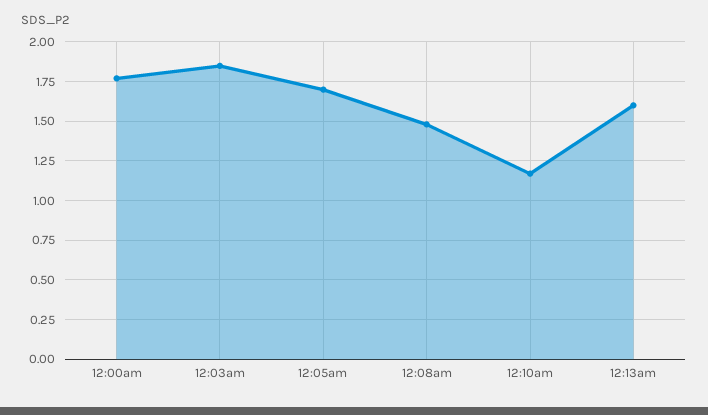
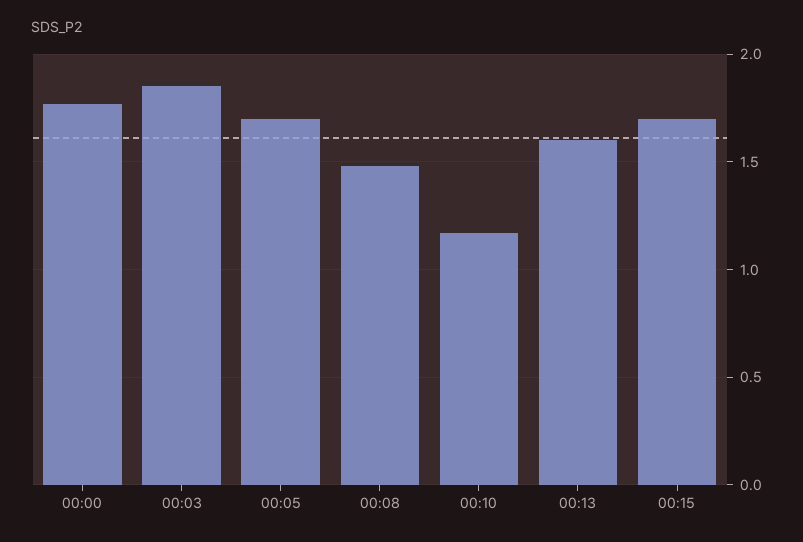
00:15: none -> 1.7

